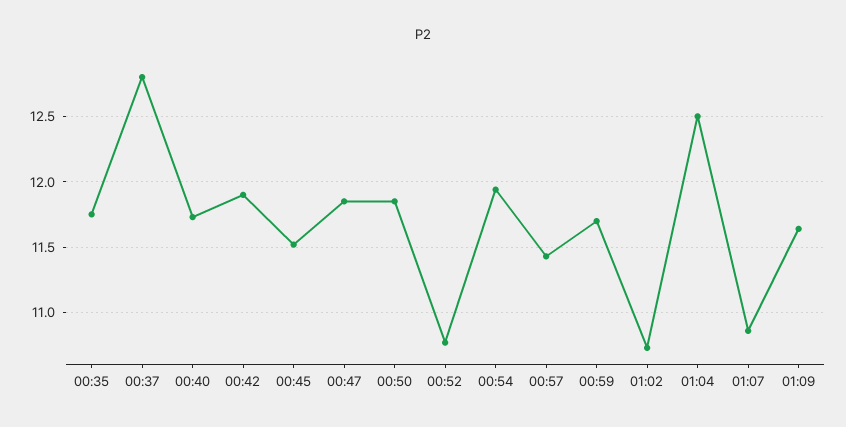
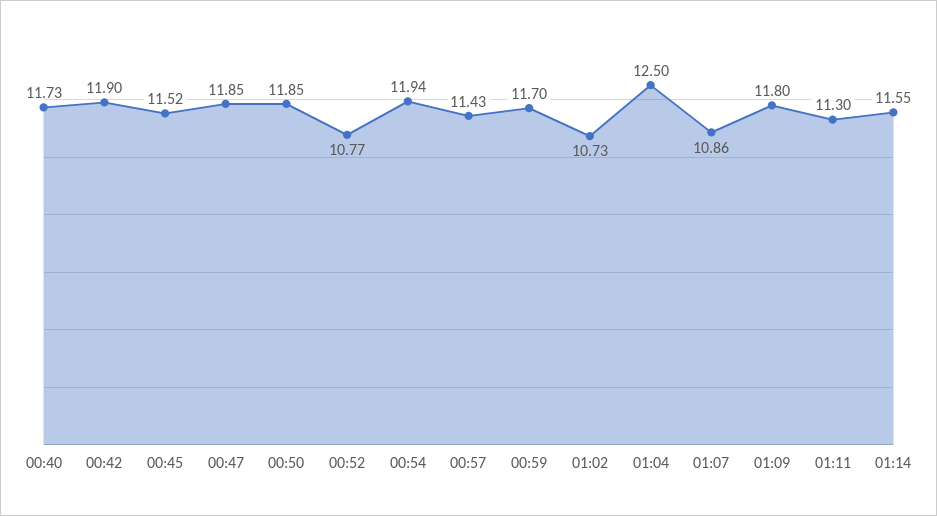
00:35: 11.75 -> none
00:37: 12.8 -> none
01:09: 11.65 -> 11.8
01:11: none -> 11.3
01:14: none -> 11.55

